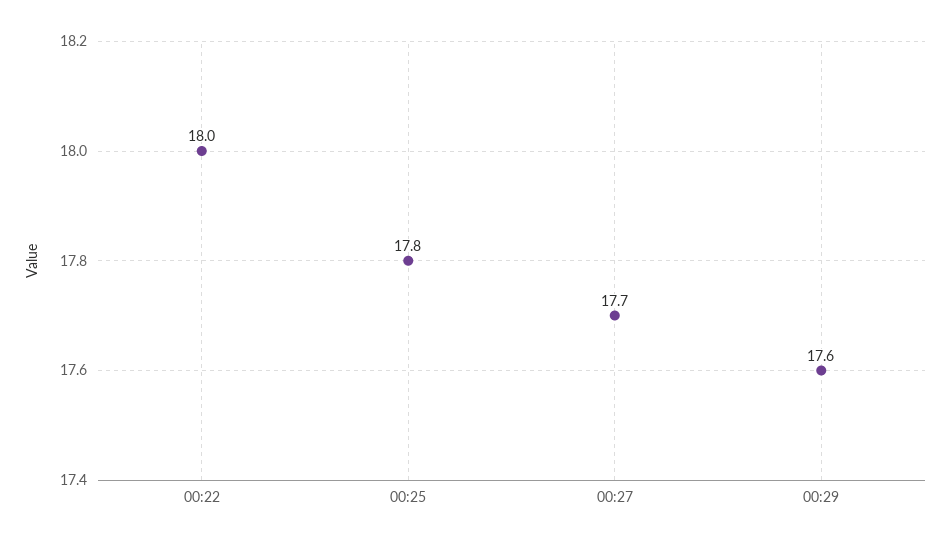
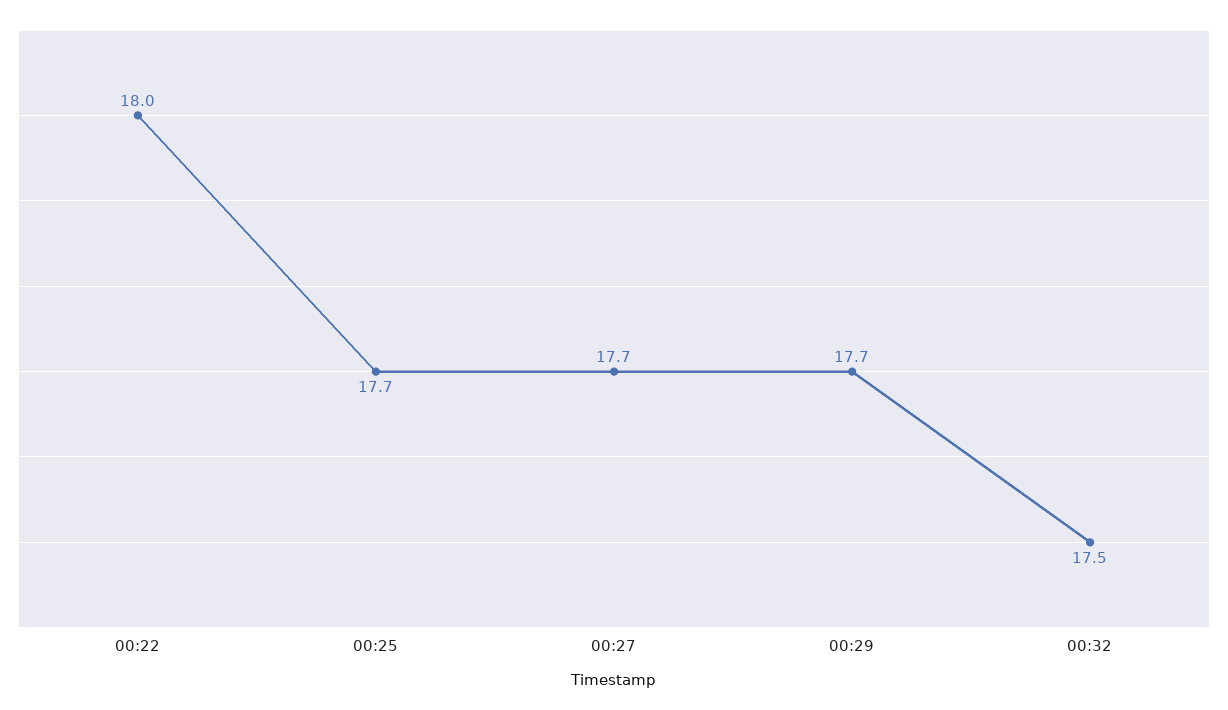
00:25: 17.8 -> 17.7
00:29: 17.6 -> 17.7
00:32: none -> 17.5

